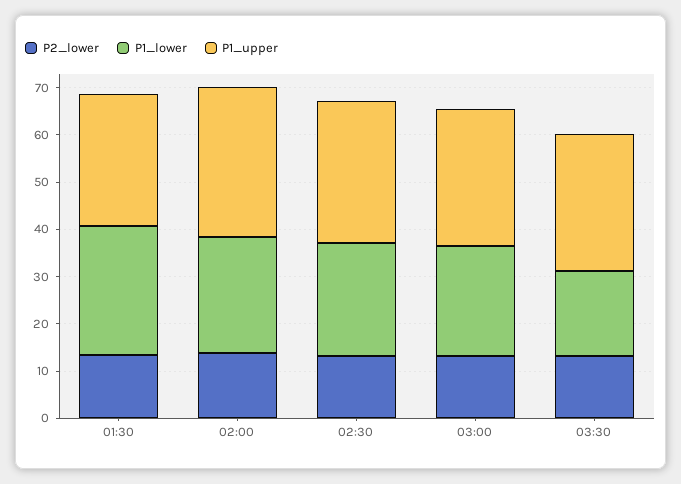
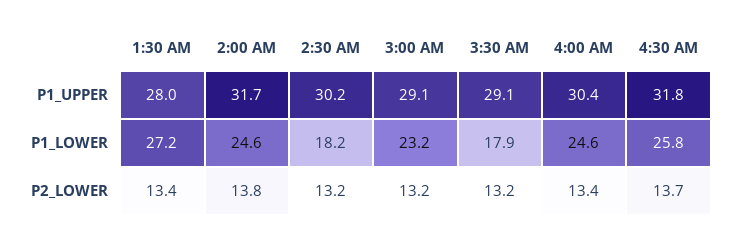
P1_lower, 02:30: 24 -> 18.2
P1_upper, 4:00 AM: none -> 30.4
P1_upper, 4:30 AM: none -> 31.8
P1_lower, 4:00 AM: none -> 24.6
P1_lower, 4:30 AM: none -> 25.8
P2_lower, 4:00 AM: none -> 13.4
P2_lower, 4:30 AM: none -> 13.7

